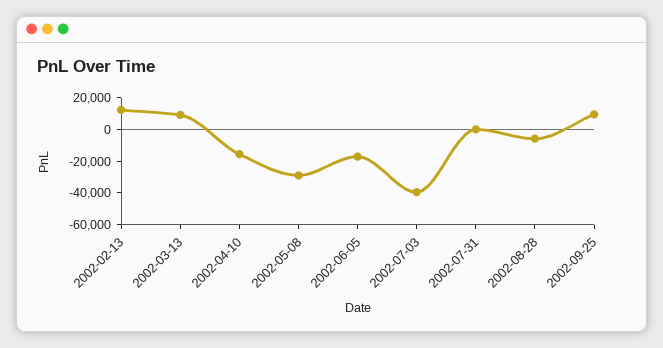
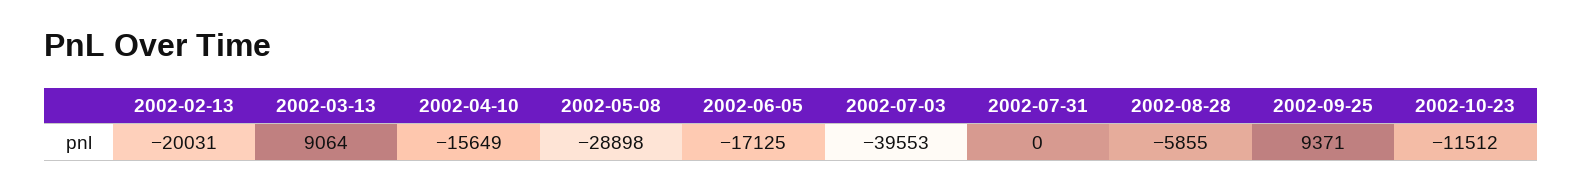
2002-02-13: 10000 -> -20031
2002-10-23: none -> -11512

